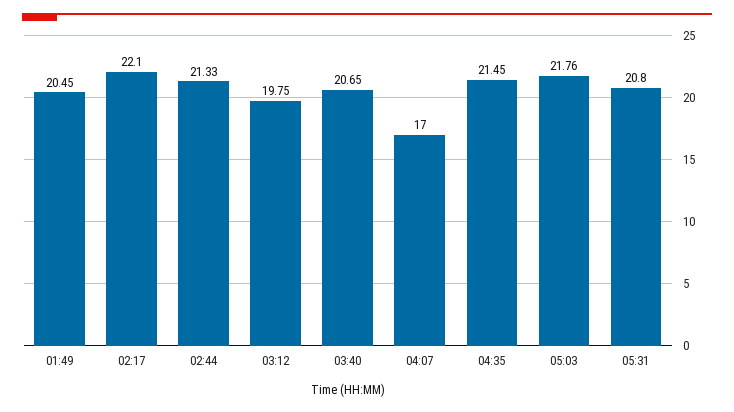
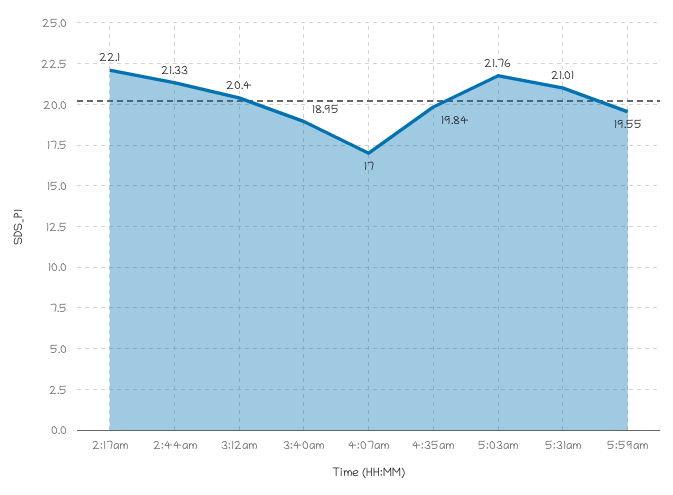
01:49: 20.45 -> none
03:12: 19.75 -> 20.4
03:40: 20.65 -> 18.95
04:35: 21.45 -> 19.84
05:31: 20.8 -> 21.01
5:59am: none -> 19.55

